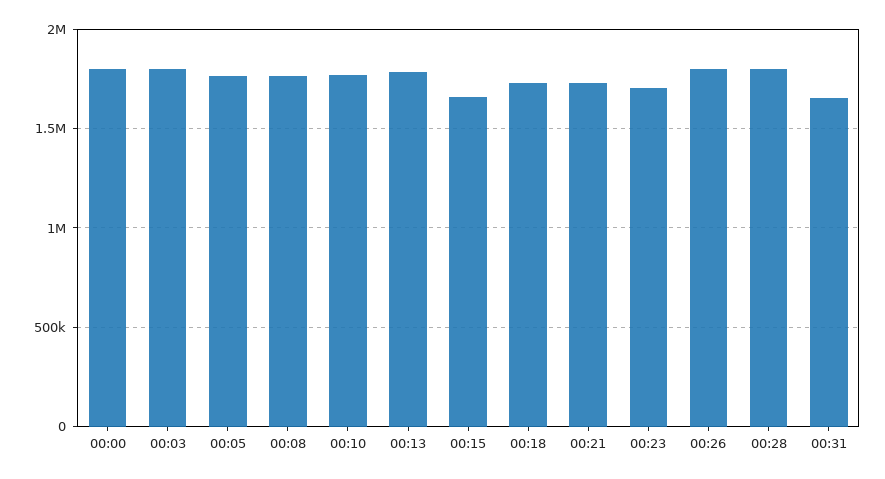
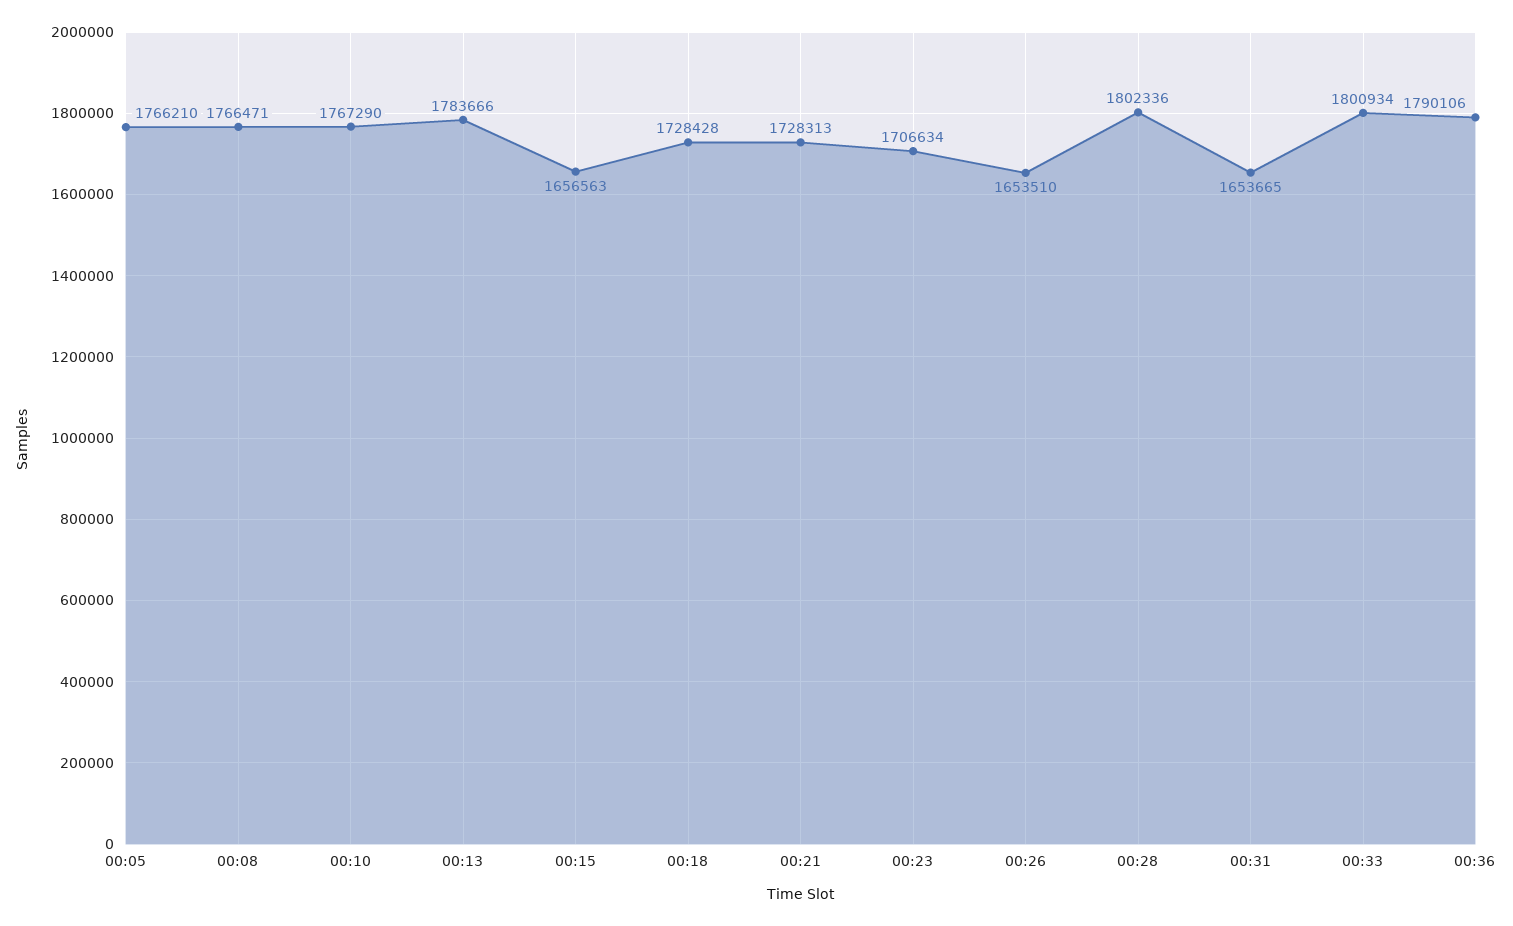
00:00: 1800000 -> none
00:03: 1800000 -> none
00:26: 1800000 -> 1653510
00:33: none -> 1800934
00:36: none -> 1790106

